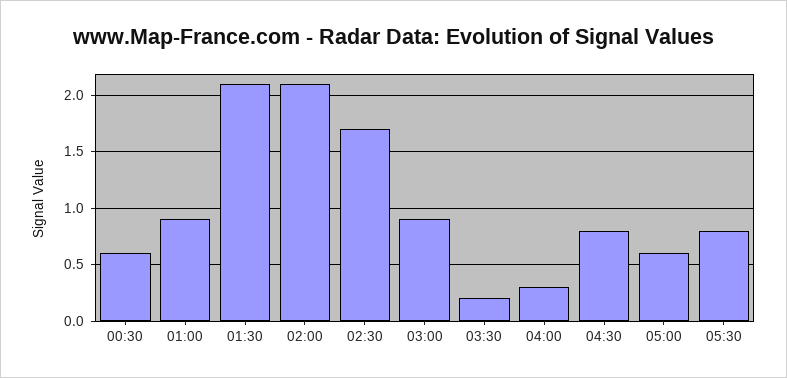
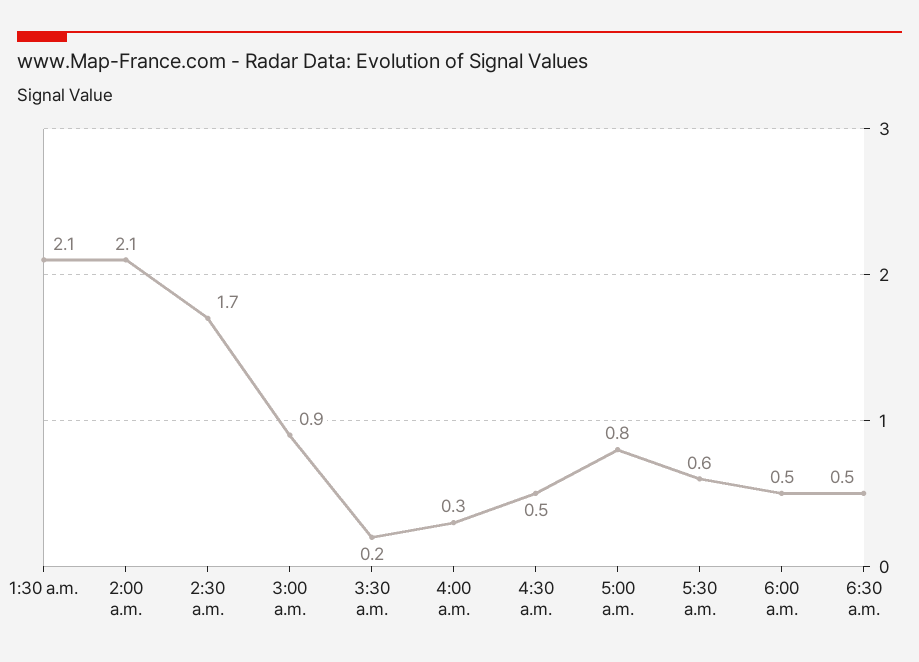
00:30: 0.6 -> none
01:00: 0.9 -> none
04:30: 0.8 -> 0.5
05:00: 0.6 -> 0.8
05:30: 0.8 -> 0.6
6:00 a.m.: none -> 0.5
6:30 a.m.: none -> 0.5

